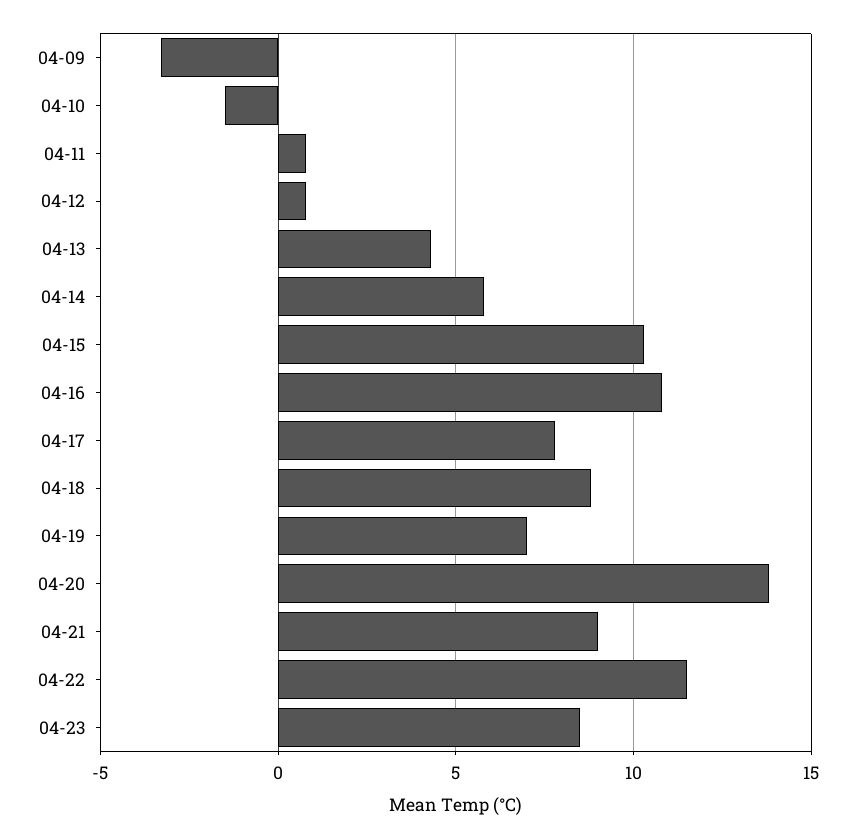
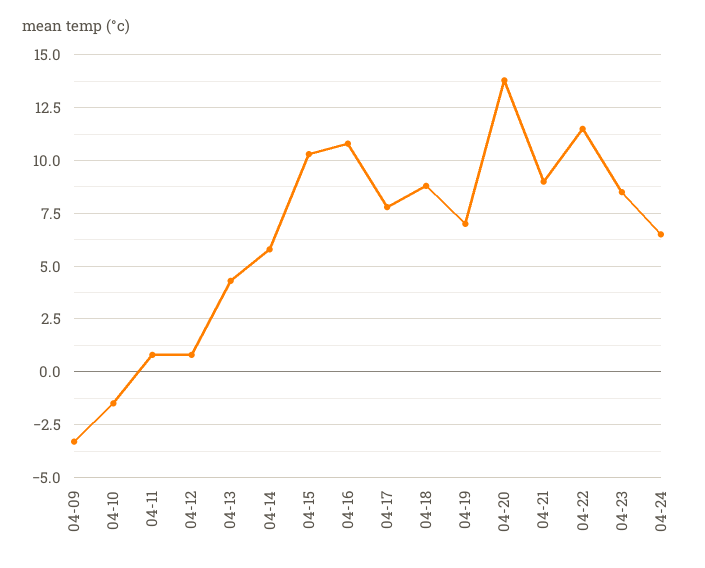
04-24: none -> 6.5

